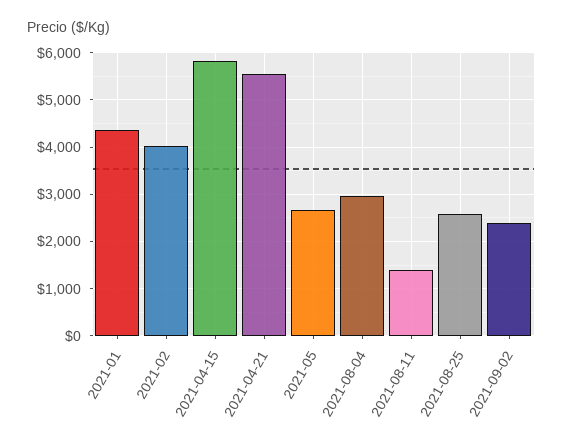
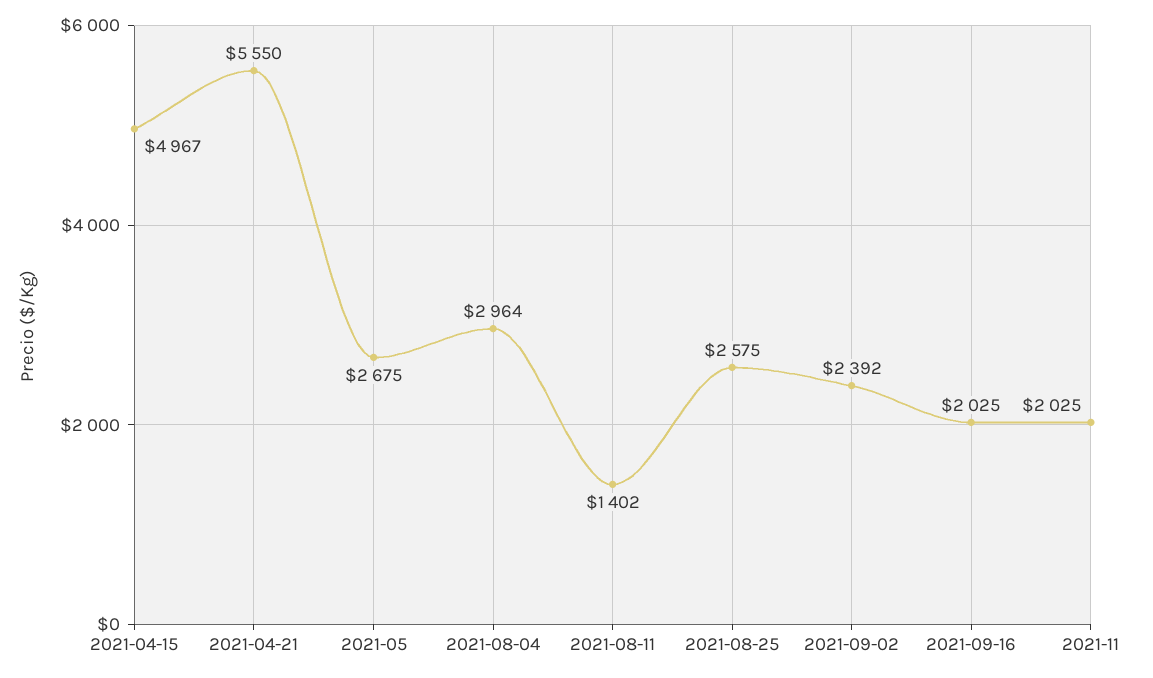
2021-01: 4400 -> none
2021-02: 4000 -> none
2021-04-15: 5800 -> 4967
2021-09-16: none -> 2025
2021-11: none -> 2025

